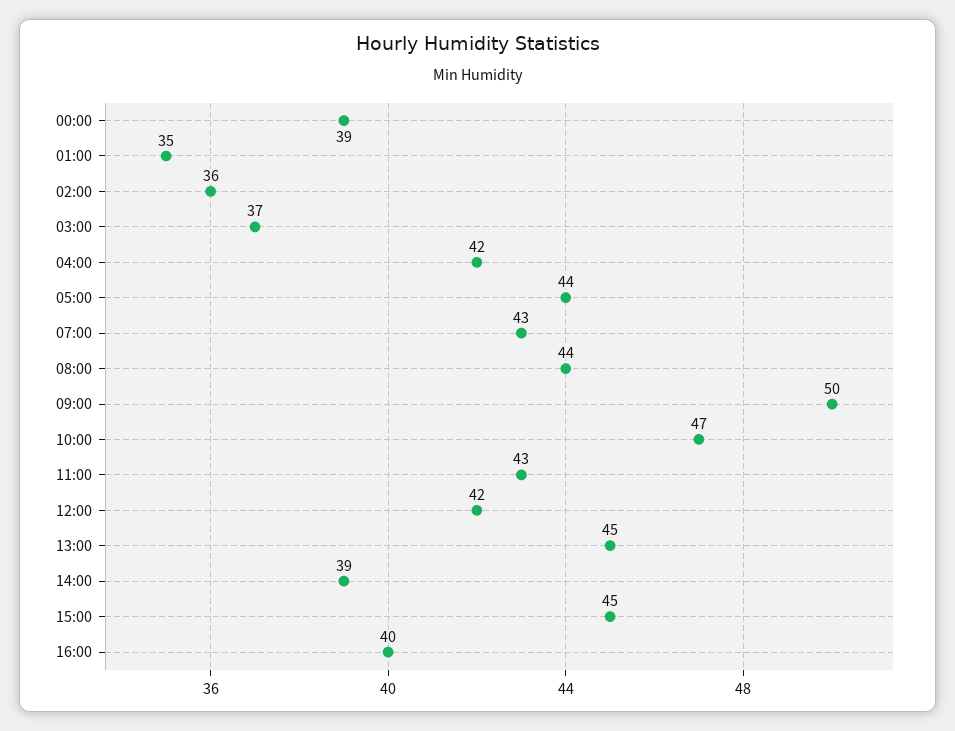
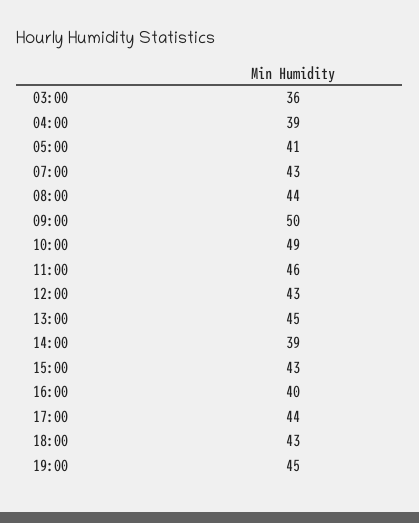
00:00: 39 -> none
01:00: 35 -> none
02:00: 36 -> none
03:00: 37 -> 36
04:00: 42 -> 39
05:00: 44 -> 41
10:00: 47 -> 49
11:00: 43 -> 46
12:00: 42 -> 43
15:00: 45 -> 43
17:00: none -> 44
18:00: none -> 43
19:00: none -> 45

